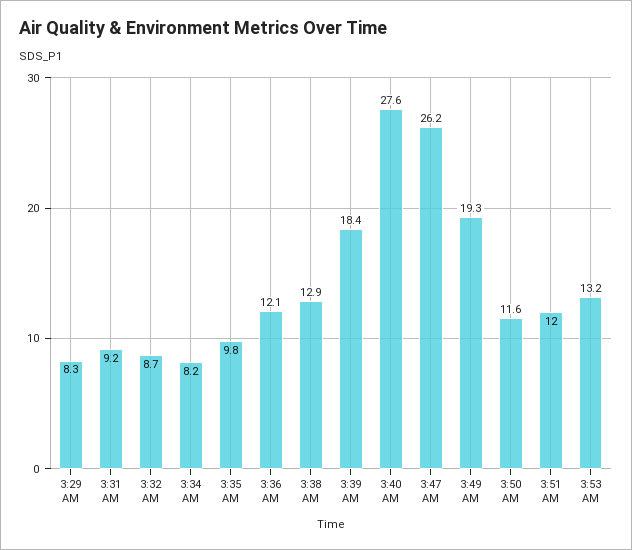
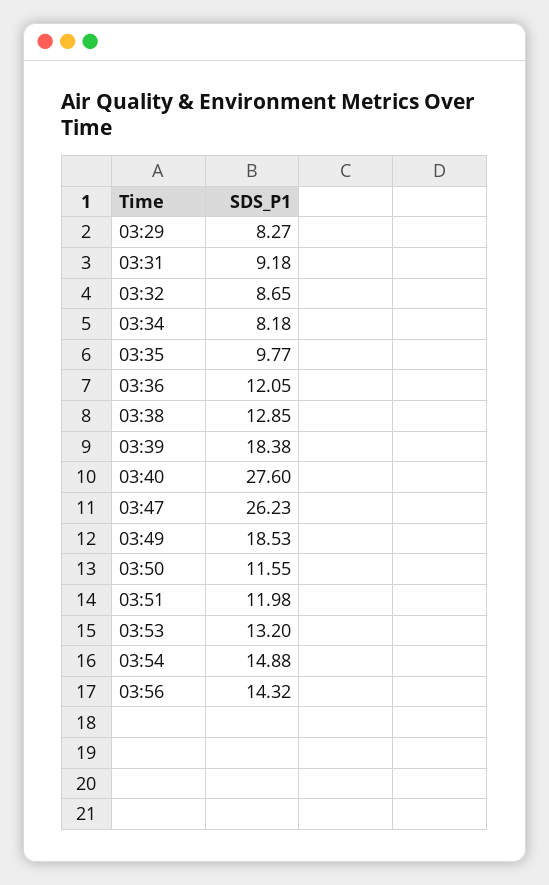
3:49 AM: 19.3 -> 18.53
03:54: none -> 14.88
03:56: none -> 14.32

